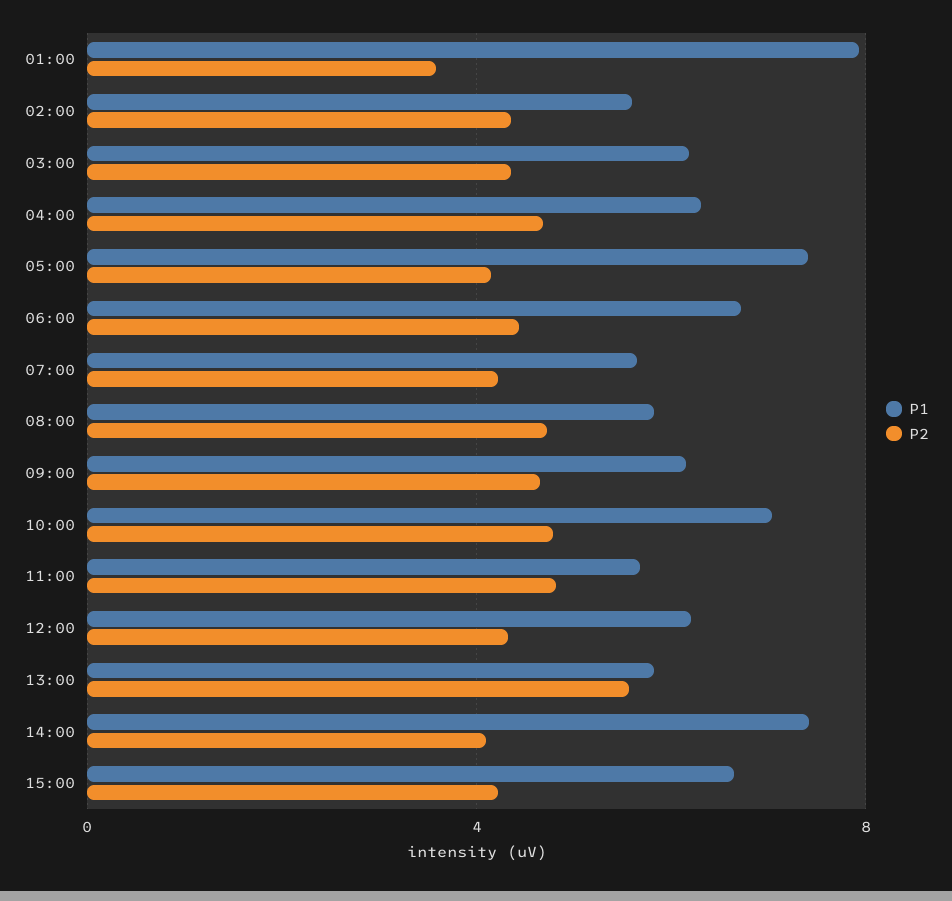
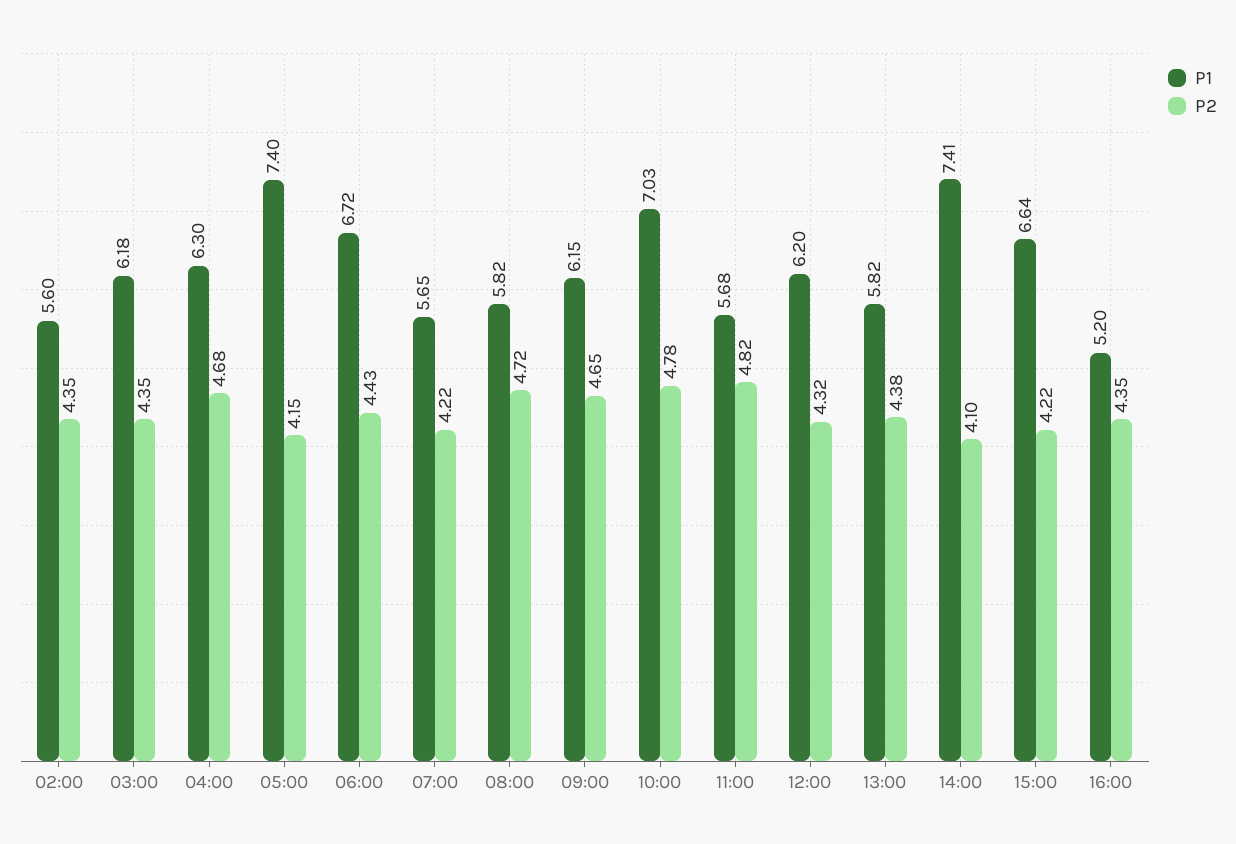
P1, 01:00: 8 -> none
P2, 01:00: 3.5 -> none
P2, 13:00: 5.5 -> 4.38
P1, 16:00: none -> 5.2
P2, 16:00: none -> 4.35

